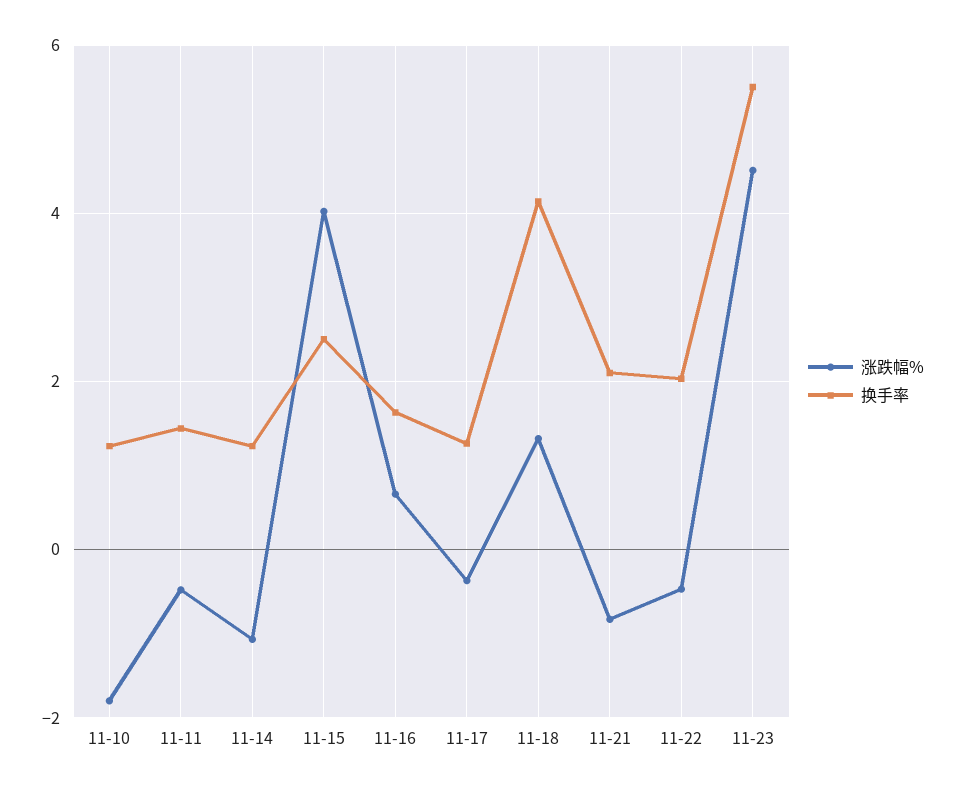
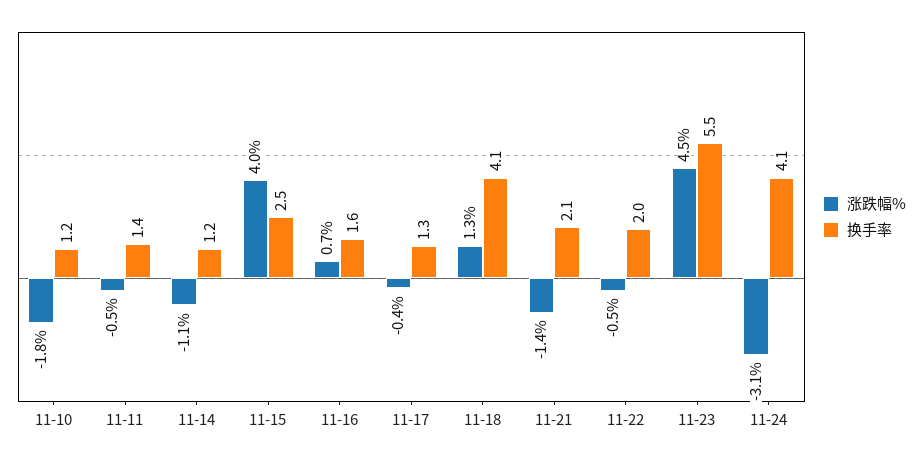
涨跌幅%, 11-21: -0.8 -> -1.4
涨跌幅%, 11-24: none -> -3.1
换手率, 11-24: none -> 4.1

